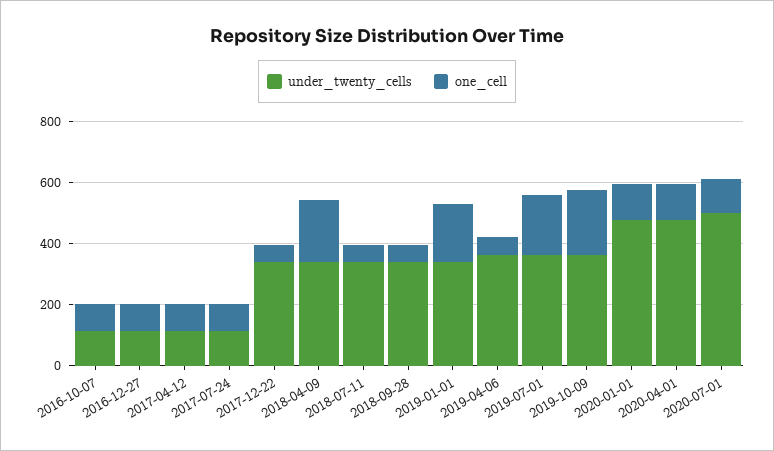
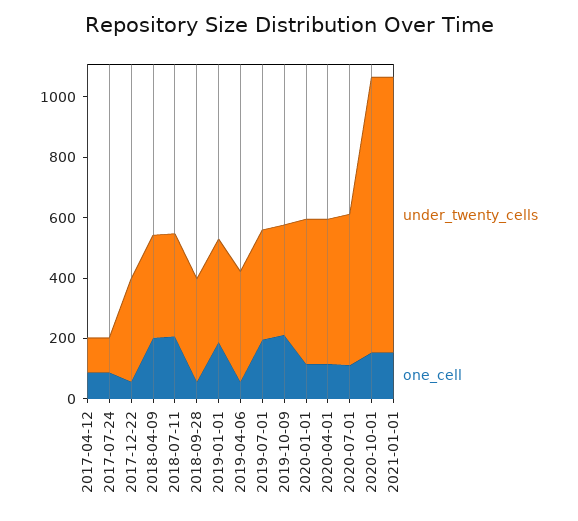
under_twenty_cells, 2016-10-07: 100 -> none
one_cell, 2016-10-07: 100 -> none
under_twenty_cells, 2016-12-27: 100 -> none
one_cell, 2016-12-27: 100 -> none
one_cell, 2018-07-11: 50 -> 200
under_twenty_cells, 2020-10-01: none -> 900
one_cell, 2020-10-01: none -> 150
under_twenty_cells, 2021-01-01: none -> 900
one_cell, 2021-01-01: none -> 150

